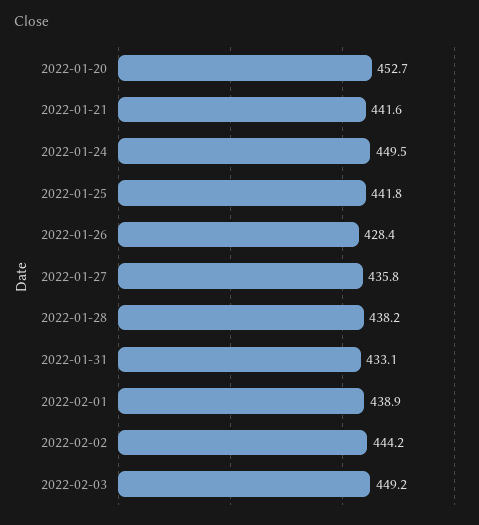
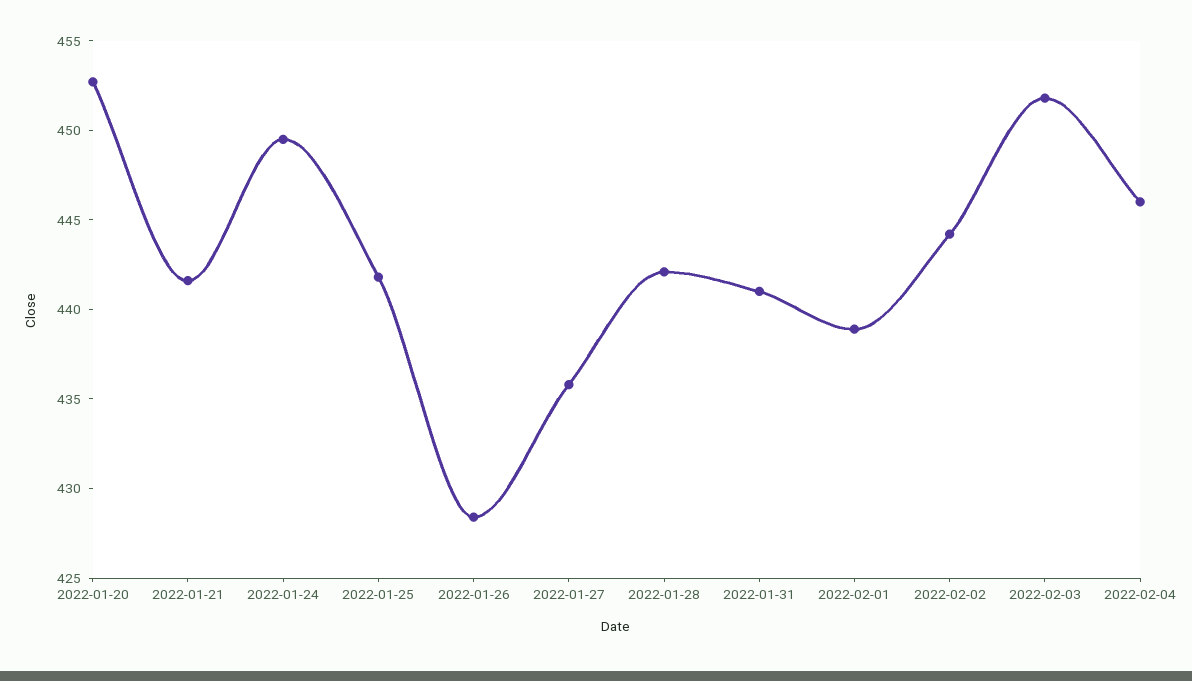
2022-01-28: 438.2 -> 442
2022-01-31: 433.1 -> 441
2022-02-03: 449.2 -> 452
2022-02-04: none -> 446

